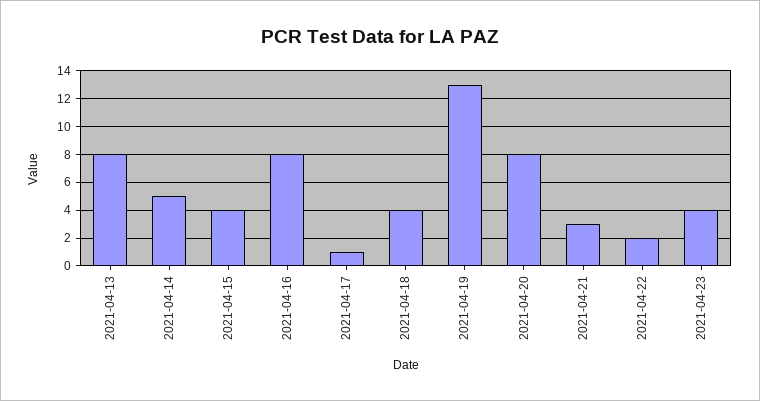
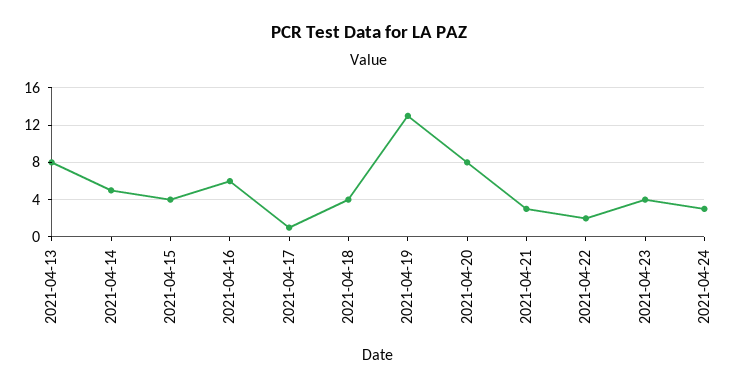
2021-04-16: 8 -> 6
2021-04-24: none -> 3

